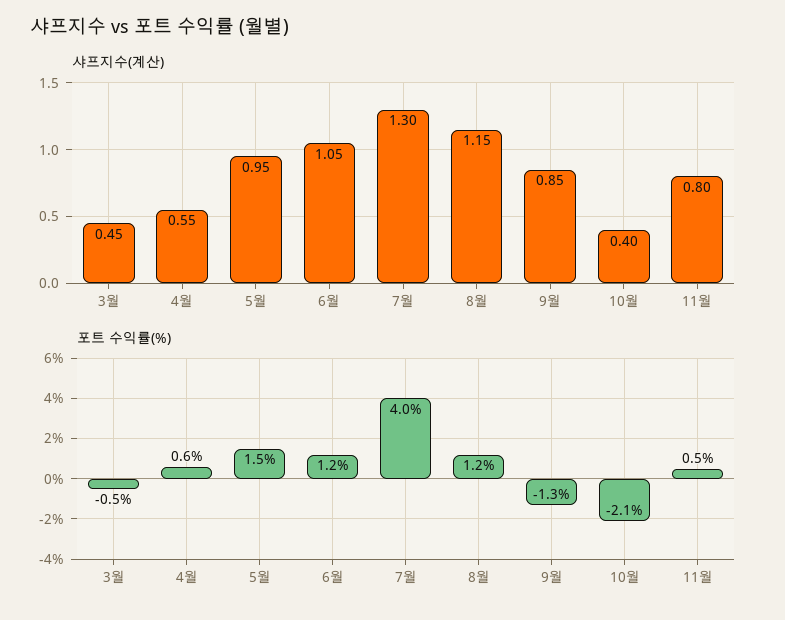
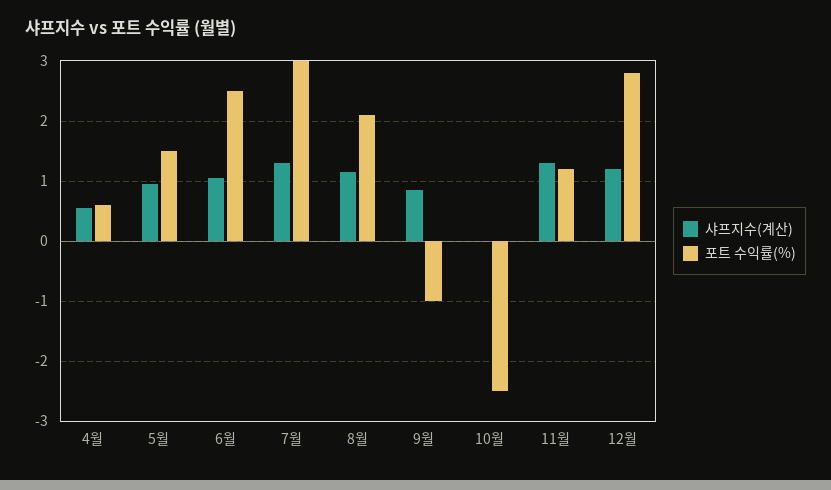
샤프지수(계산), 3월: 0.45 -> none
샤프지수(계산), 10월: 0.4 -> 0
샤프지수(계산), 11월: 0.8 -> 1.3
포트 수익률(%), 3월: -0.5 -> none
포트 수익률(%), 6월: 1.2 -> 2.5
포트 수익률(%), 7월: 4 -> 3
포트 수익률(%), 8월: 1.2 -> 2.1
포트 수익률(%), 9월: -1.3 -> -1
포트 수익률(%), 10월: -2.1 -> -2.5
포트 수익률(%), 11월: 0.5 -> 1.2
샤프지수(계산), 12월: none -> 1.2
포트 수익률(%), 12월: none -> 2.8

